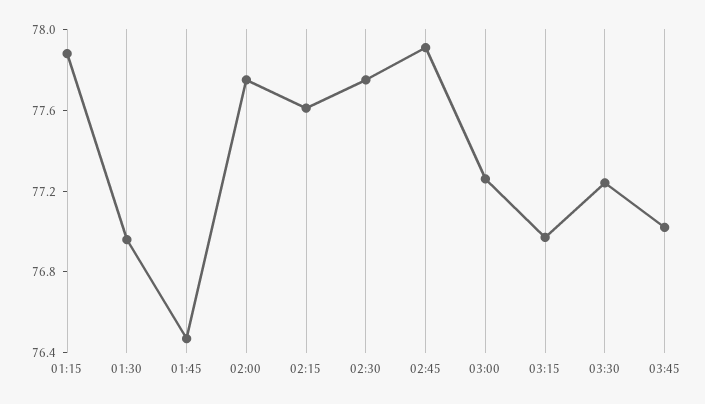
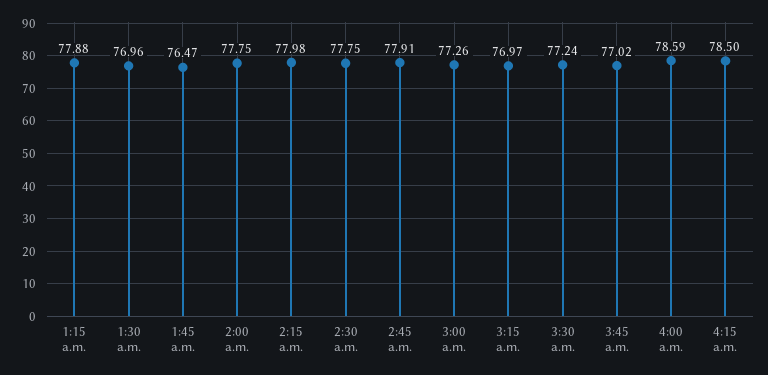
02:15: 77.6 -> 77.98
4:00 a.m.: none -> 78.59
4:15 a.m.: none -> 78.5

